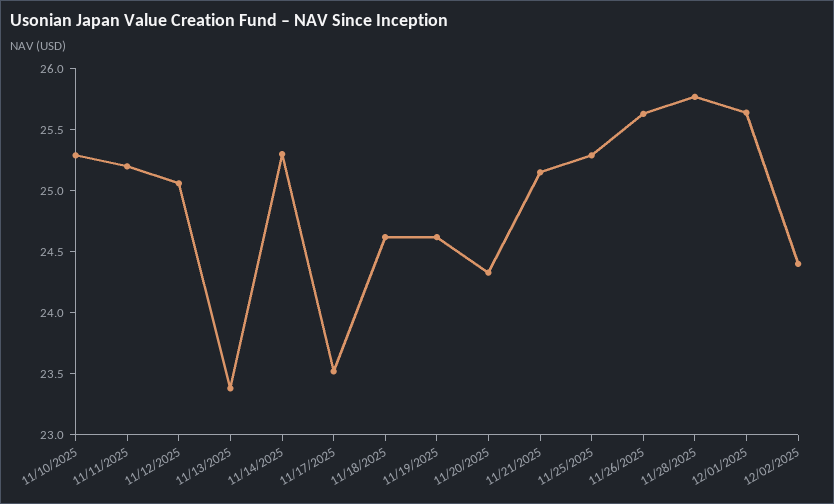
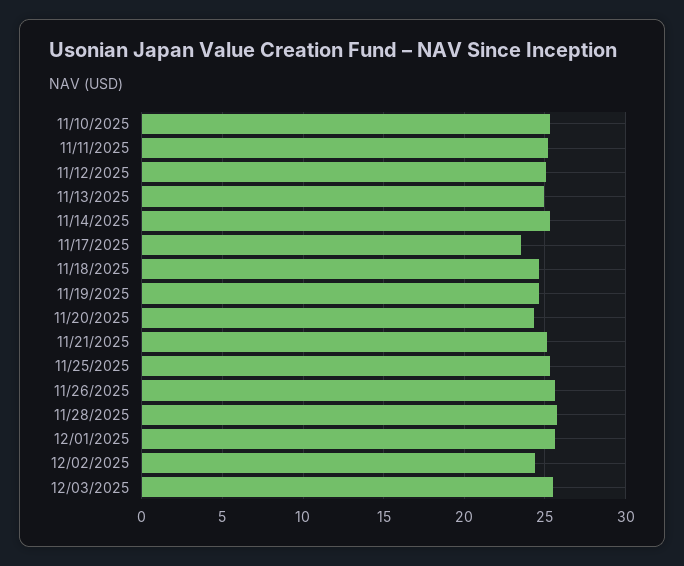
11/13/2025: 23.4 -> 25
12/03/2025: none -> 25.5

